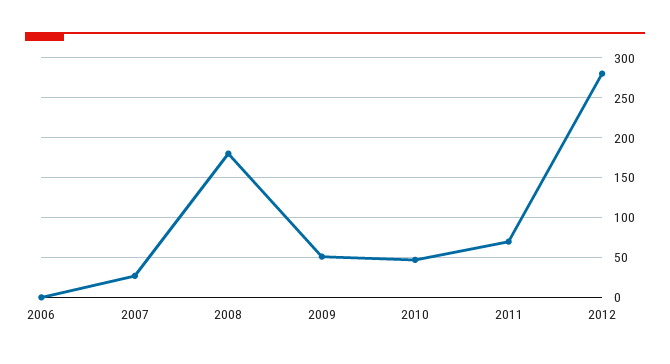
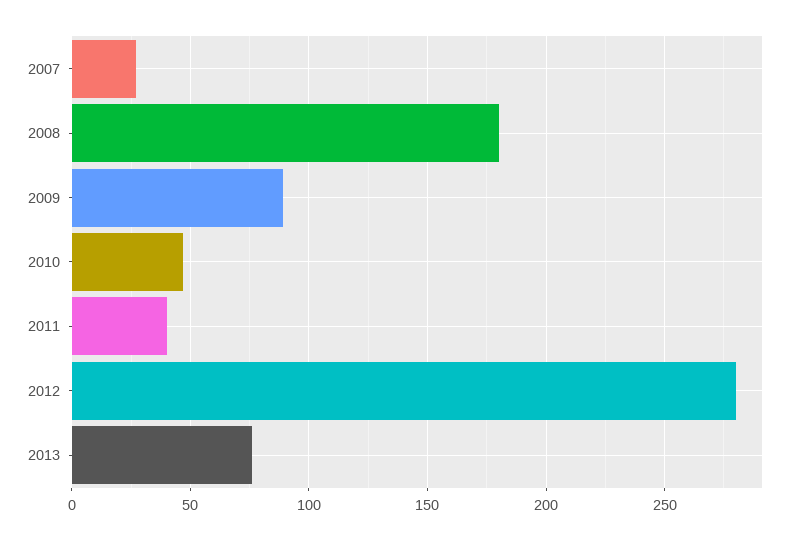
2006: 0 -> none
2009: 50 -> 90
2011: 70 -> 40
2013: none -> 75

